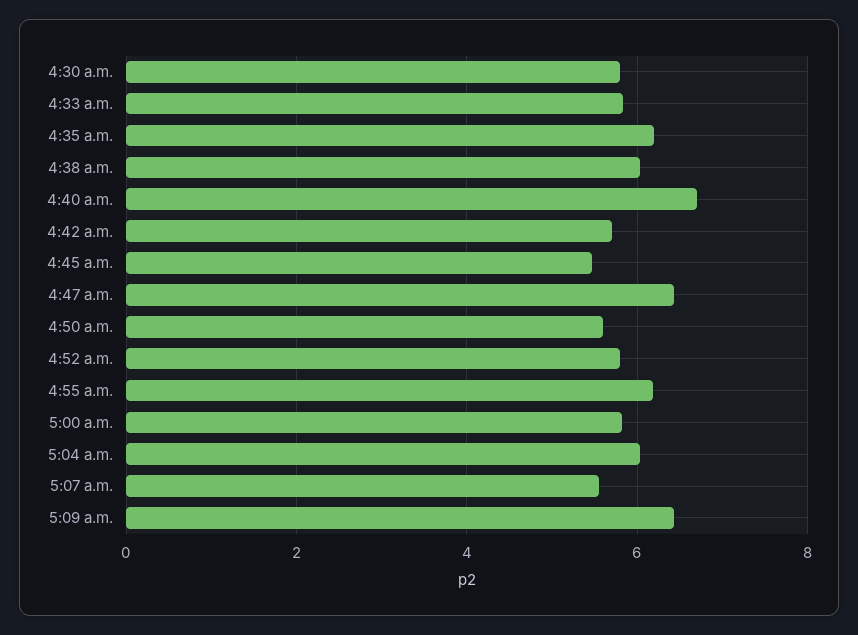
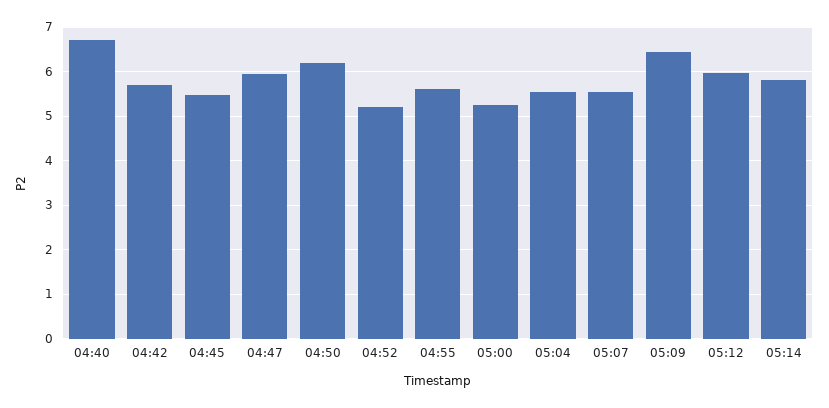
4:30 a.m.: 5.8 -> none
4:33 a.m.: 5.8 -> none
4:35 a.m.: 6.2 -> none
4:38 a.m.: 6 -> none
4:47 a.m.: 6.4 -> 6
4:50 a.m.: 5.6 -> 6.2
4:52 a.m.: 5.8 -> 5.2
4:55 a.m.: 6.2 -> 5.6
5:00 a.m.: 5.8 -> 5.2
5:04 a.m.: 6 -> 5.6
05:12: none -> 6
05:14: none -> 5.8

